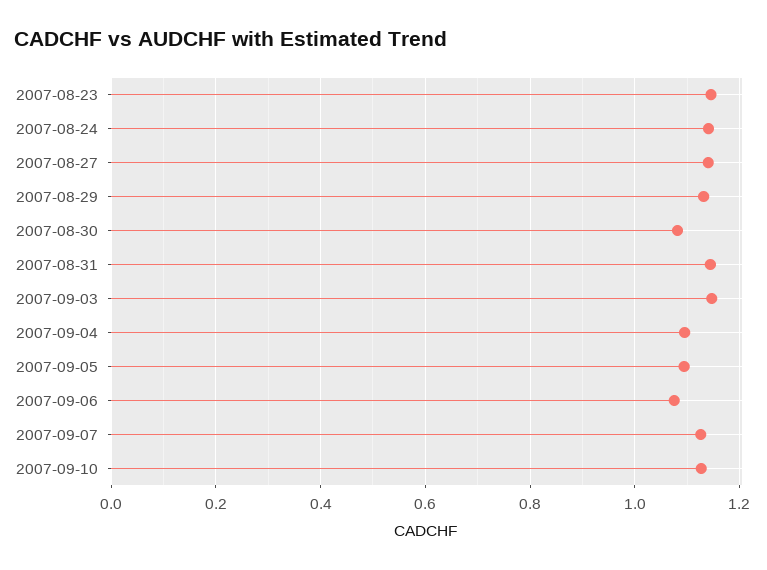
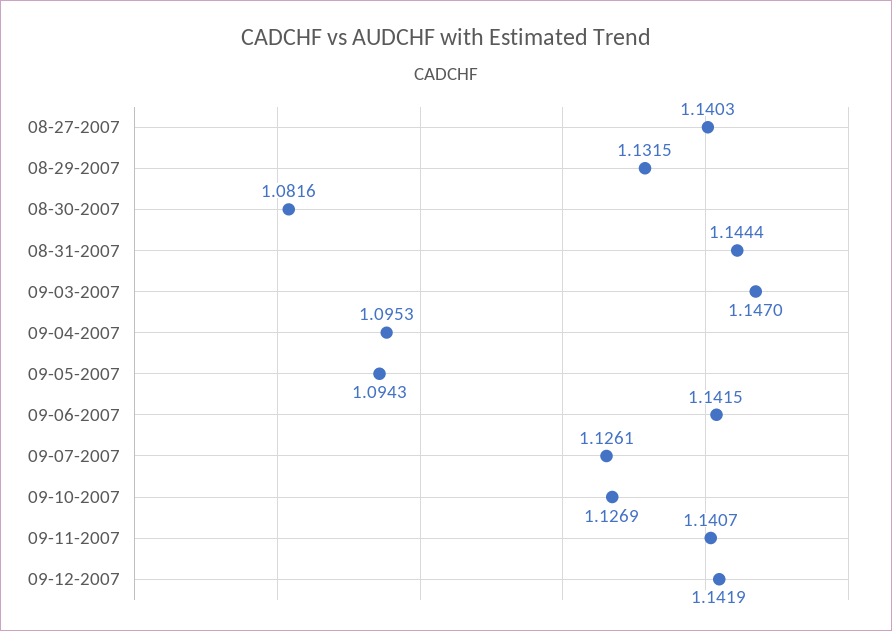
2007-08-23: 1.14 -> none
2007-08-24: 1.14 -> none
2007-09-06: 1.08 -> 1.1415
09-11-2007: none -> 1.1407
09-12-2007: none -> 1.1419

